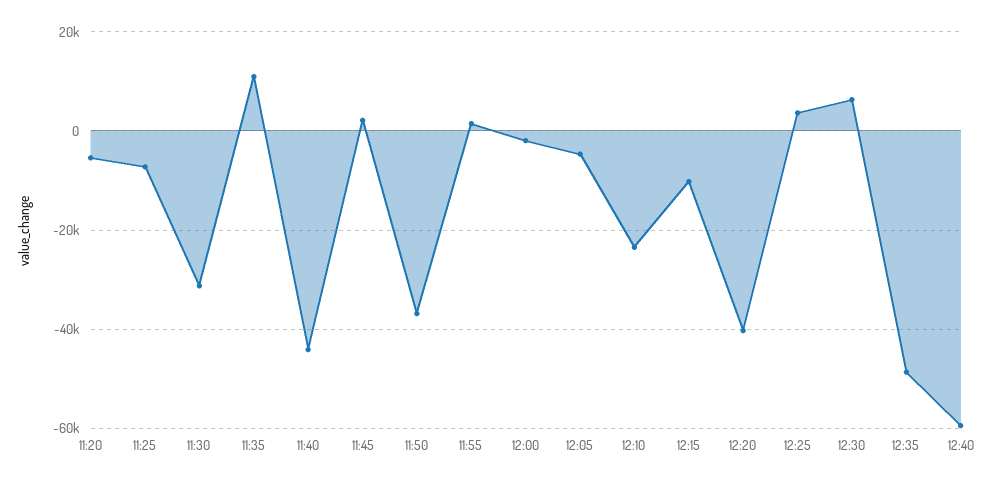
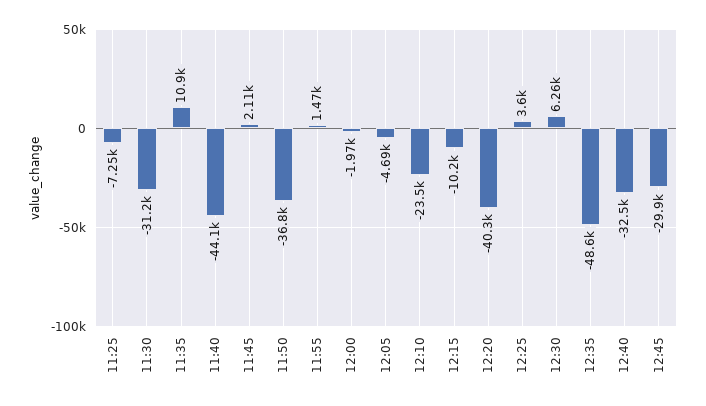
11:20: -6000 -> none
12:40: -60000 -> -32500
12:45: none -> -29900

